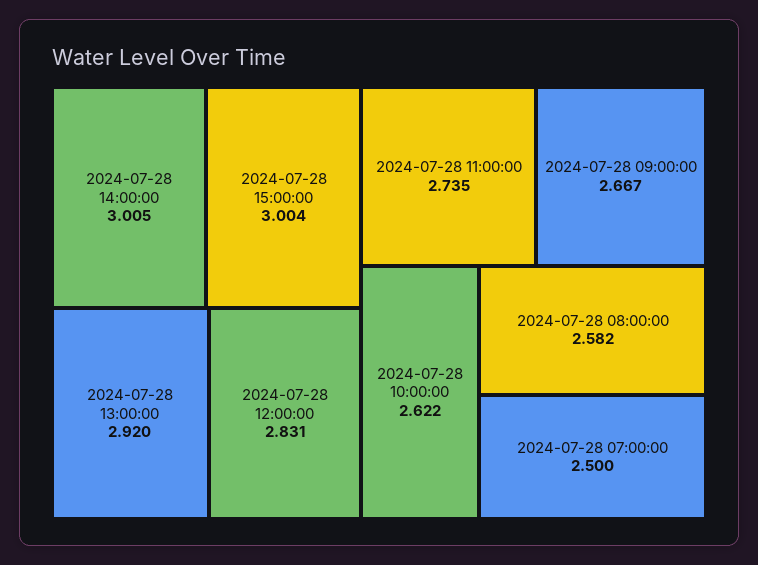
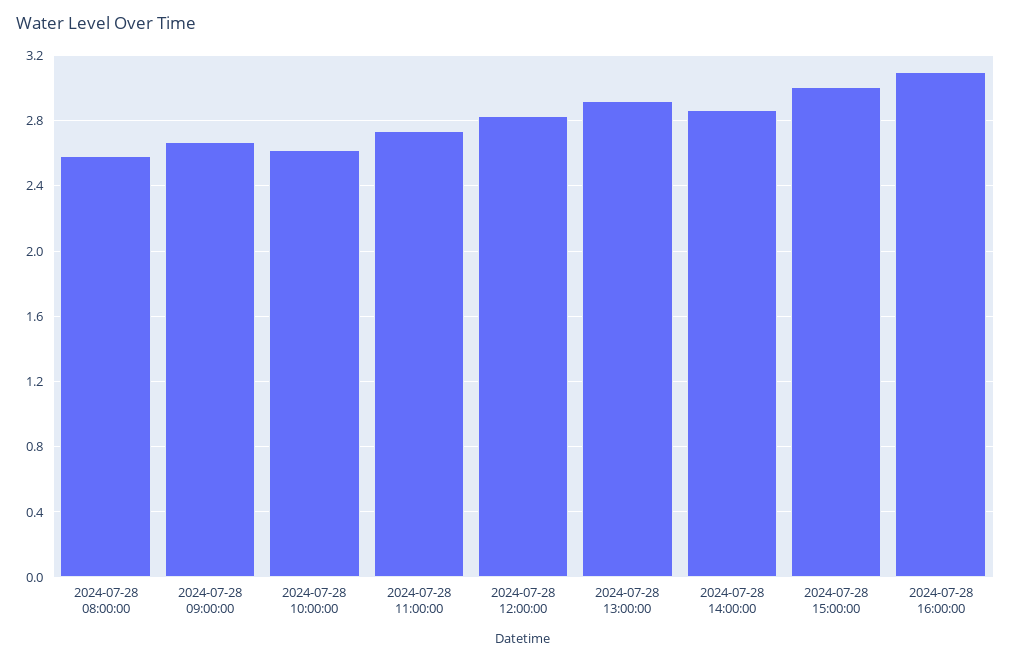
2024-07-28 14:00:00: 3.005 -> 2.85
2024-07-28 07:00:00: 2.5 -> none
2024-07-28 16:00:00: none -> 3.1

